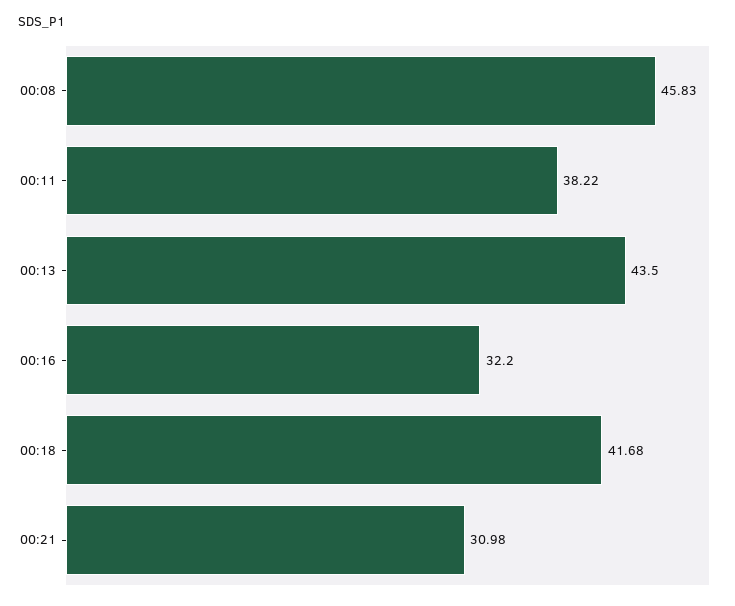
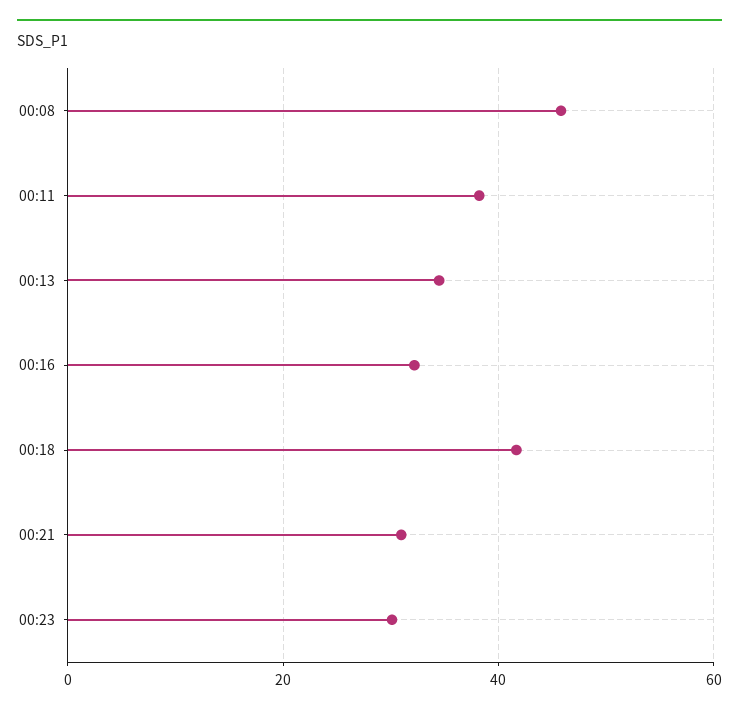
00:13: 43.5 -> 34
00:23: none -> 30

